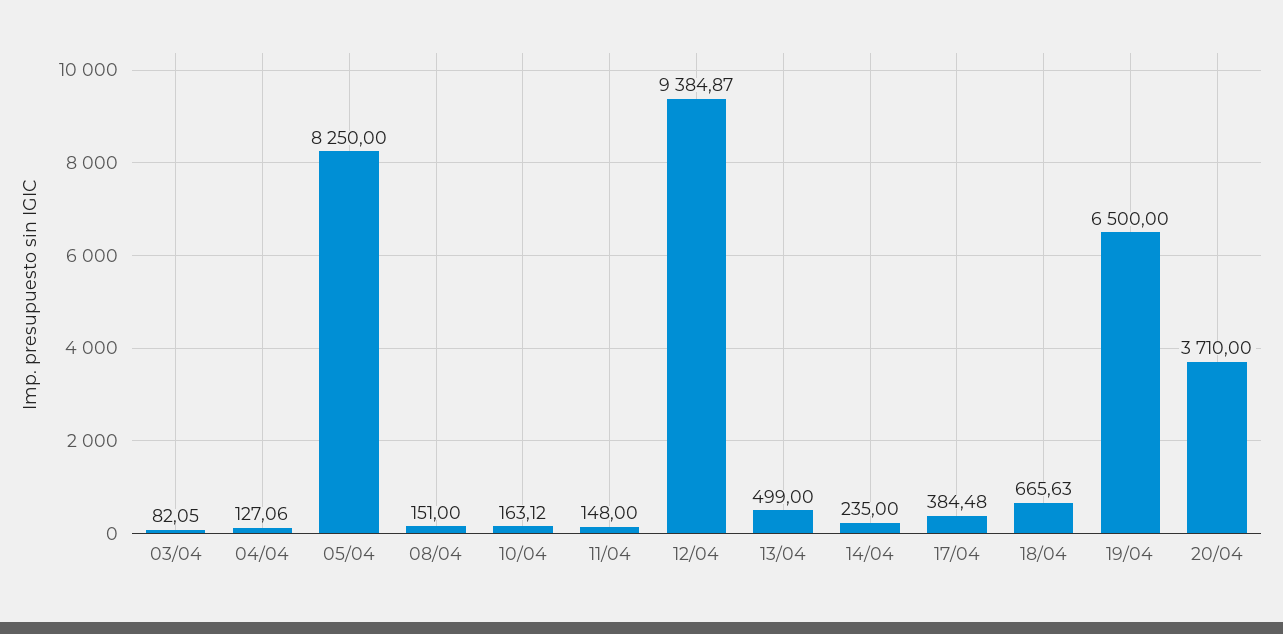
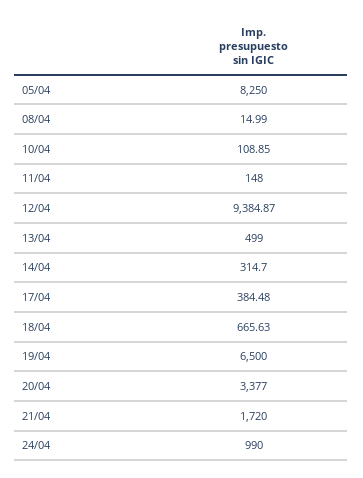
03/04: 82.05 -> none
04/04: 127.06 -> none
08/04: 151 -> 14.99
10/04: 163.12 -> 108.85
14/04: 235 -> 314.7
20/04: 3710 -> 3377
21/04: none -> 1720
24/04: none -> 990

